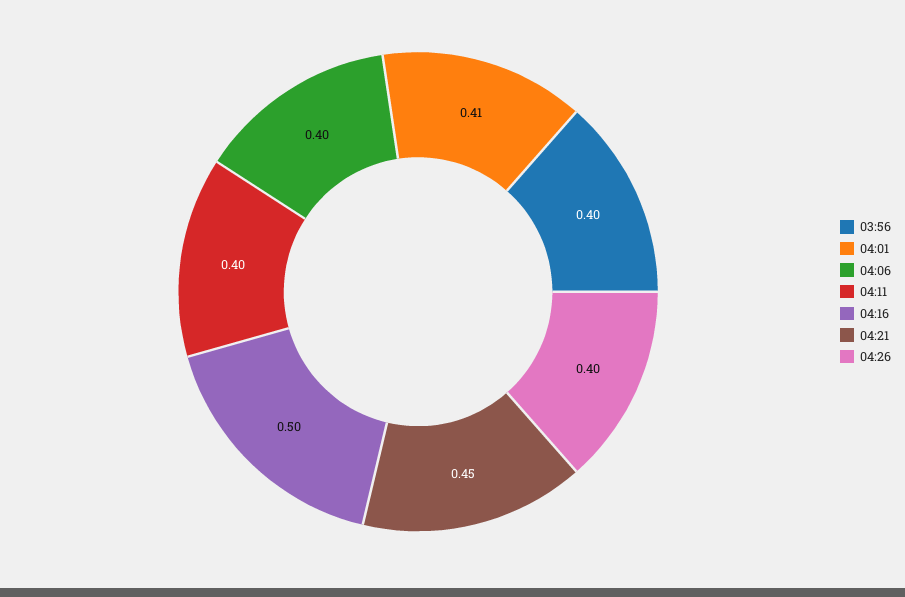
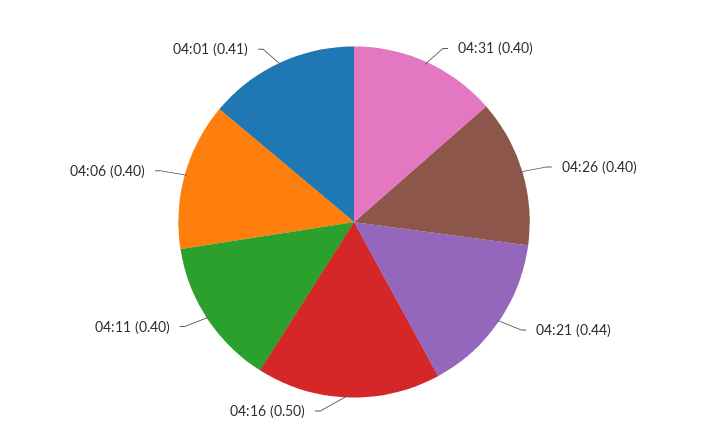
03:56: 0.4 -> none
04:21: 0.45 -> 0.44
04:31: none -> 0.4

